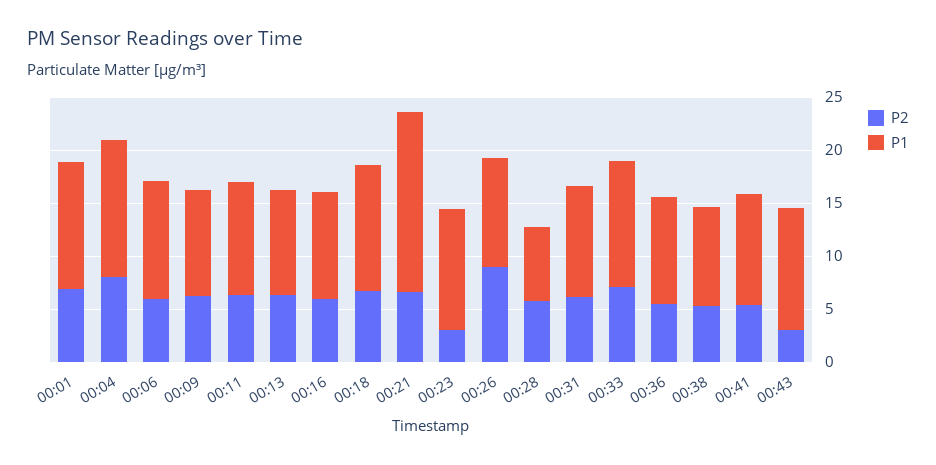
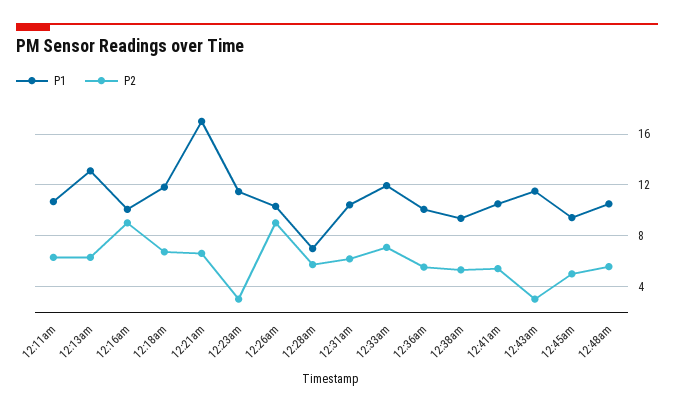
P2, 00:01: 7 -> none
P1, 00:01: 12 -> none
P2, 00:04: 8 -> none
P1, 00:04: 13 -> none
P2, 00:06: 6 -> none
P1, 00:06: 11 -> none
P2, 00:09: 6 -> none
P1, 00:09: 10 -> none
P1, 00:13: 10 -> 13
P2, 00:16: 6 -> 9
P1, 12:45am: none -> 9.5
P2, 12:45am: none -> 5
P1, 12:48am: none -> 10.5
P2, 12:48am: none -> 5.5

